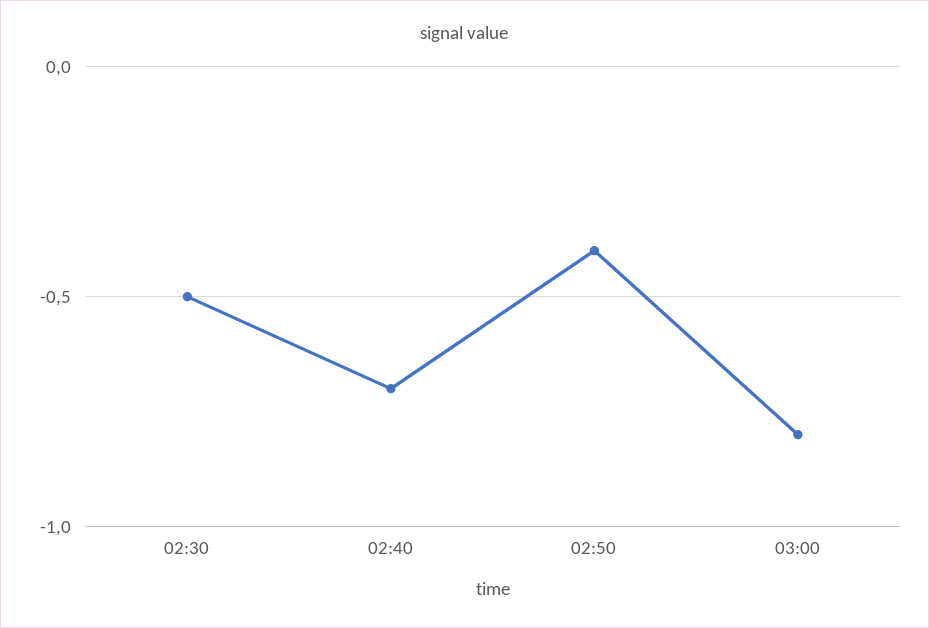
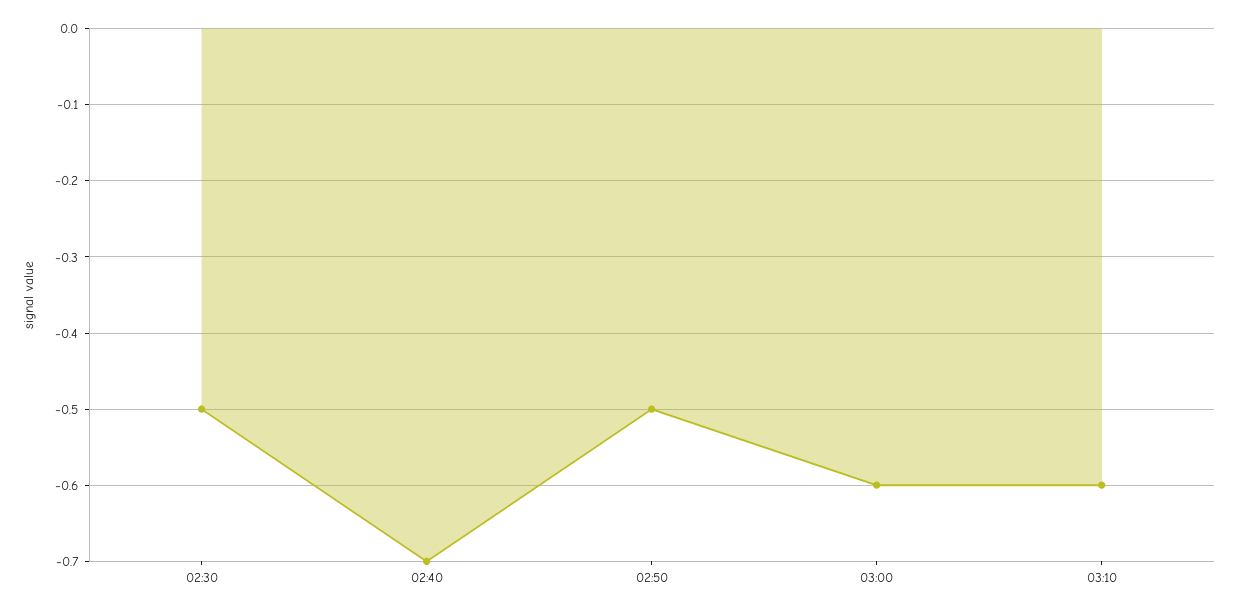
02:50: -0.4 -> -0.5
03:00: -0.8 -> -0.6
03:10: none -> -0.6

